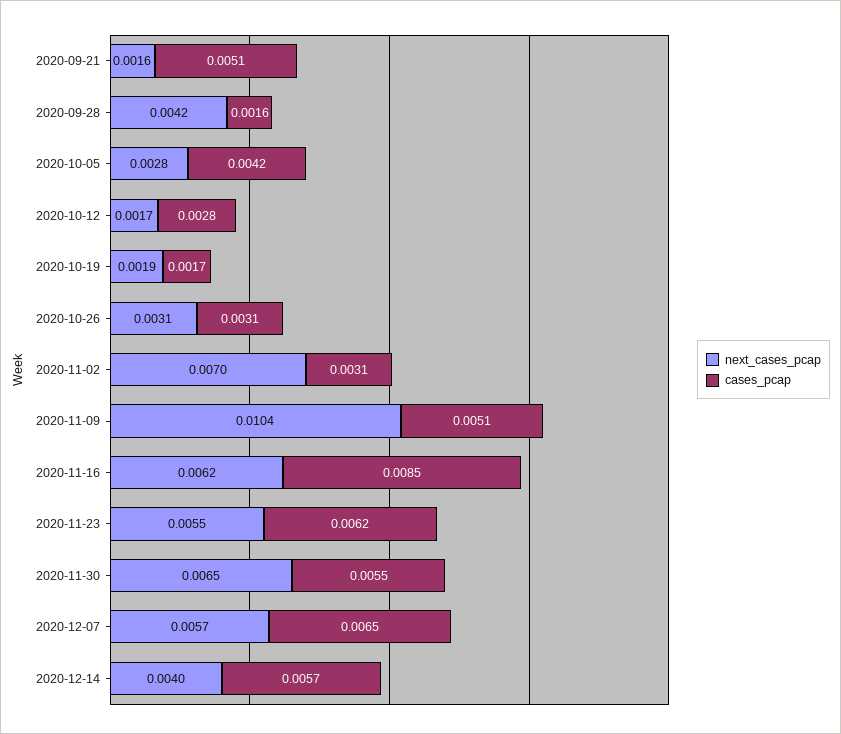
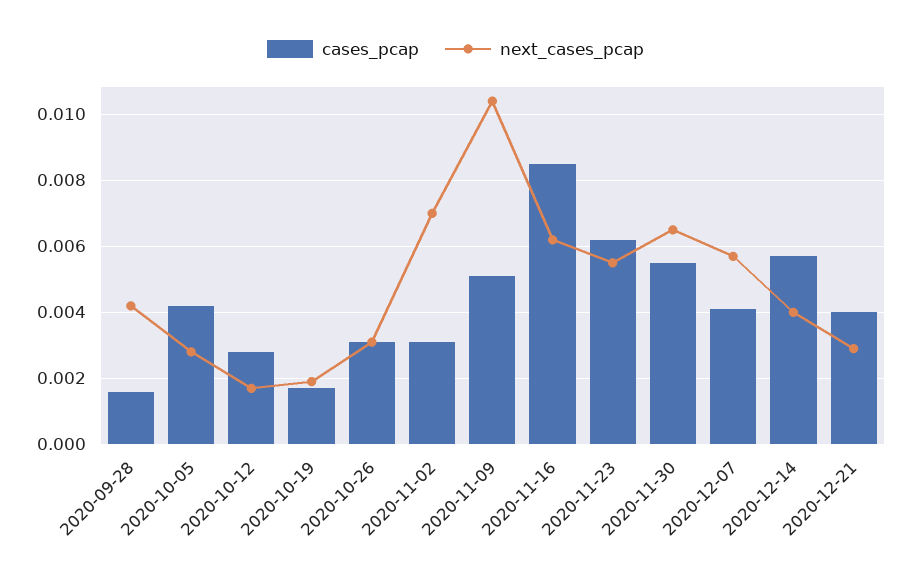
next_cases_pcap, 2020-09-21: 0.0016 -> none
cases_pcap, 2020-09-21: 0.0051 -> none
cases_pcap, 2020-12-07: 0.0065 -> 0.004
cases_pcap, 2020-12-21: none -> 0.004
next_cases_pcap, 2020-12-21: none -> 0.003

